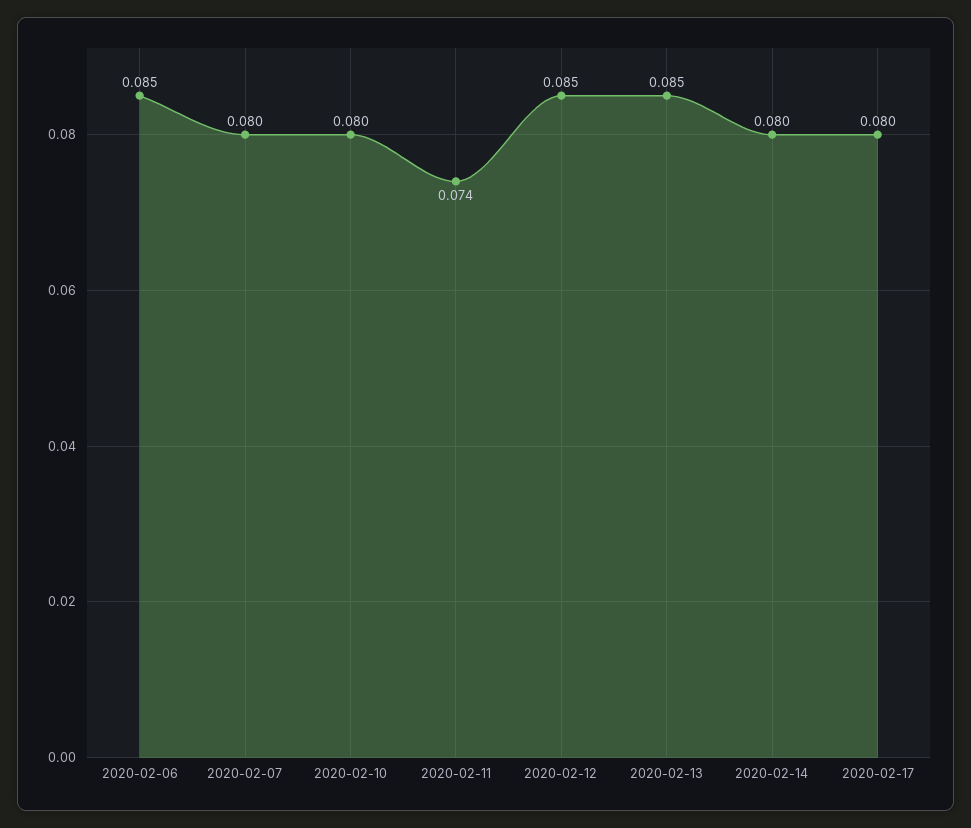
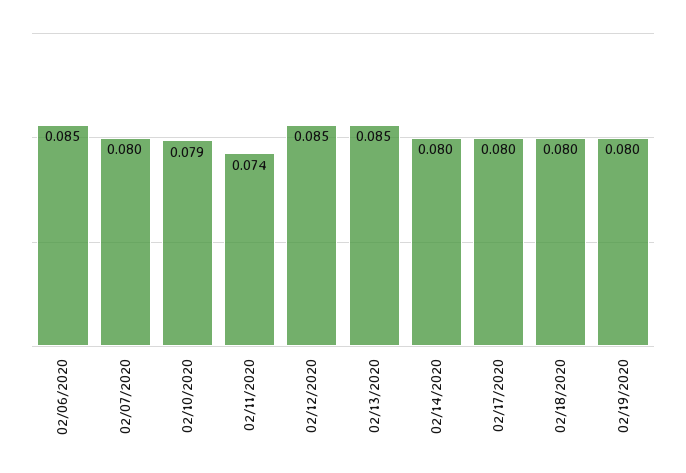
2020-02-10: 0.08 -> 0.079
02/18/2020: none -> 0.08
02/19/2020: none -> 0.08

